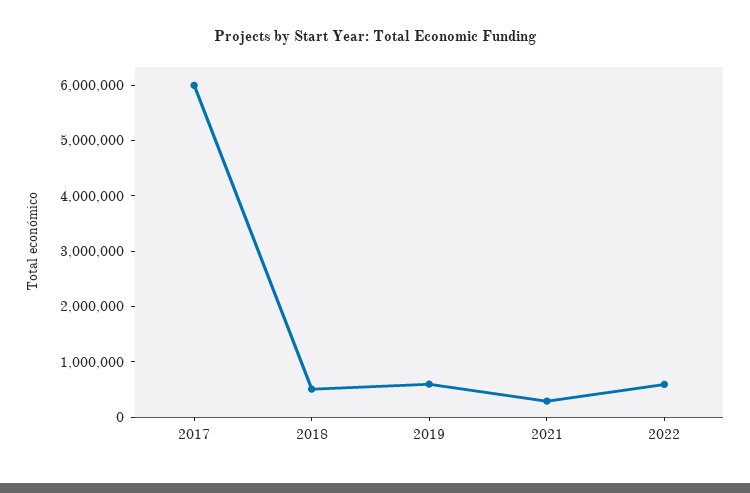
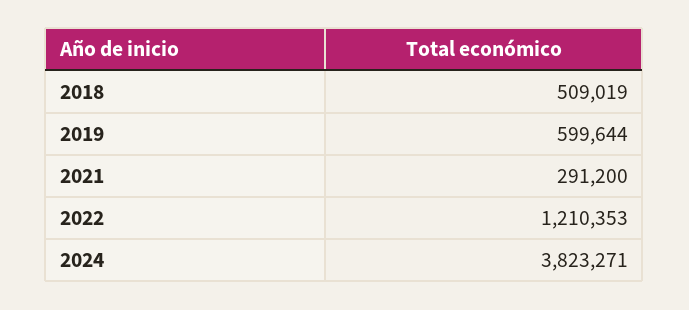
2017: 6000000 -> none
2022: 600000 -> 1210353
2024: none -> 3823271

